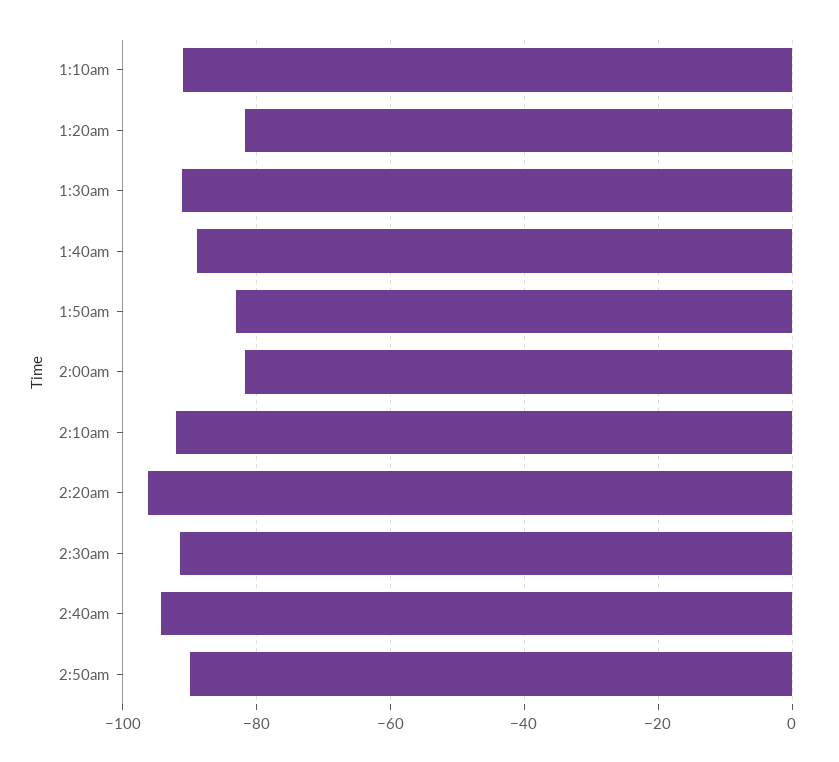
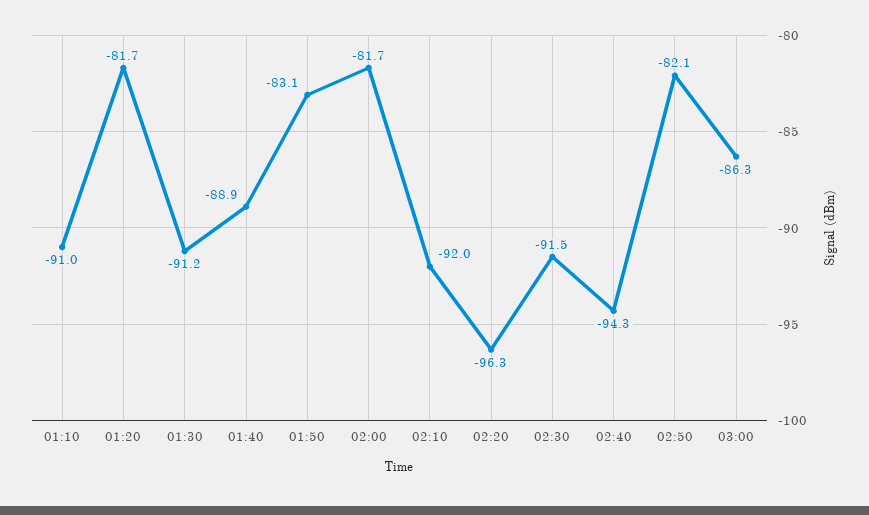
2:50am: -90 -> -82.1
03:00: none -> -86.3

